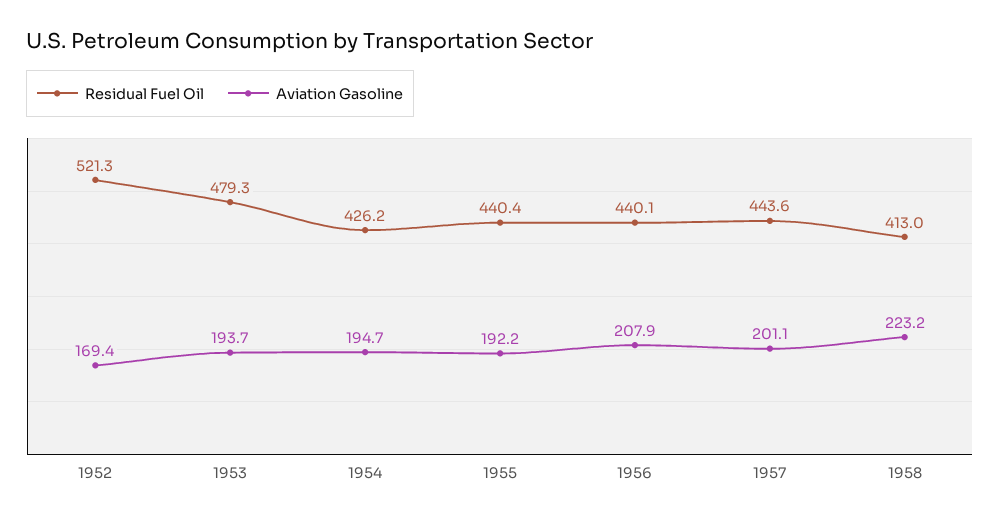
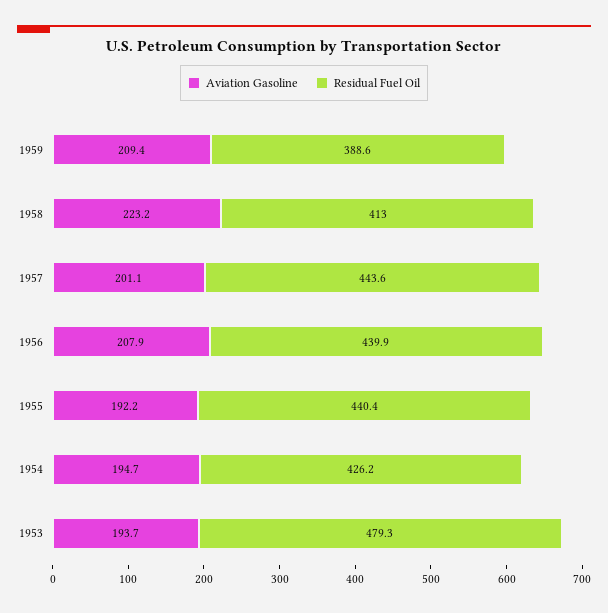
Residual Fuel Oil, 1952: 521.3 -> none
Aviation Gasoline, 1952: 169.4 -> none
Residual Fuel Oil, 1956: 440.1 -> 439.9
Aviation Gasoline, 1959: none -> 209.4
Residual Fuel Oil, 1959: none -> 388.6

